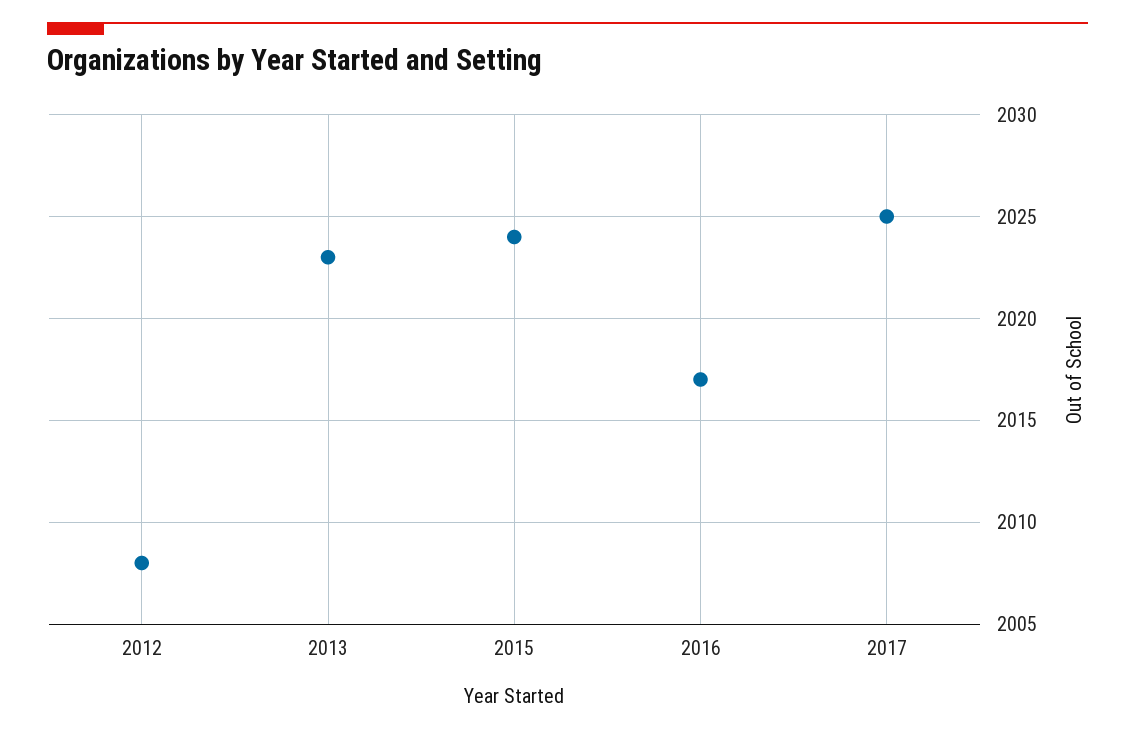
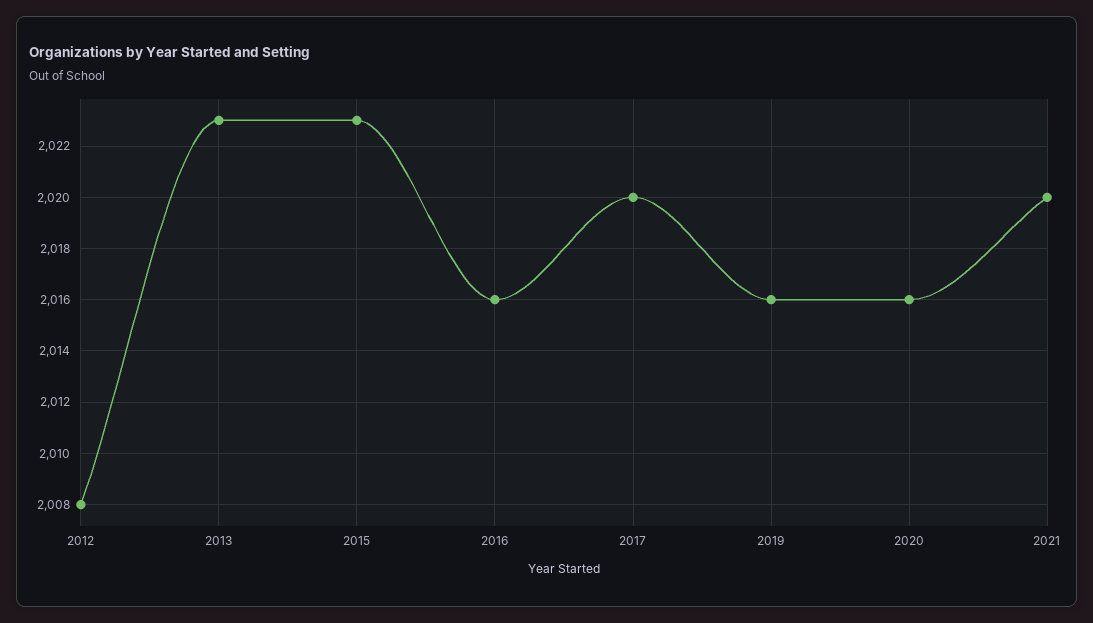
2015: 2024 -> 2023
2016: 2017 -> 2016
2017: 2025 -> 2020
2019: none -> 2016
2020: none -> 2016
2021: none -> 2020

